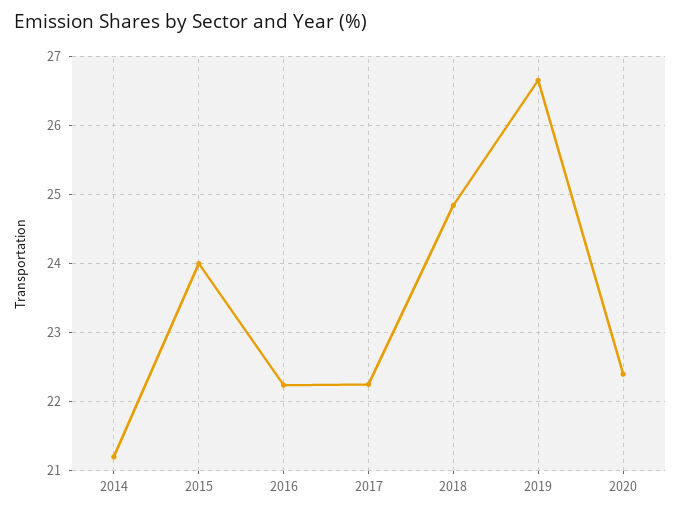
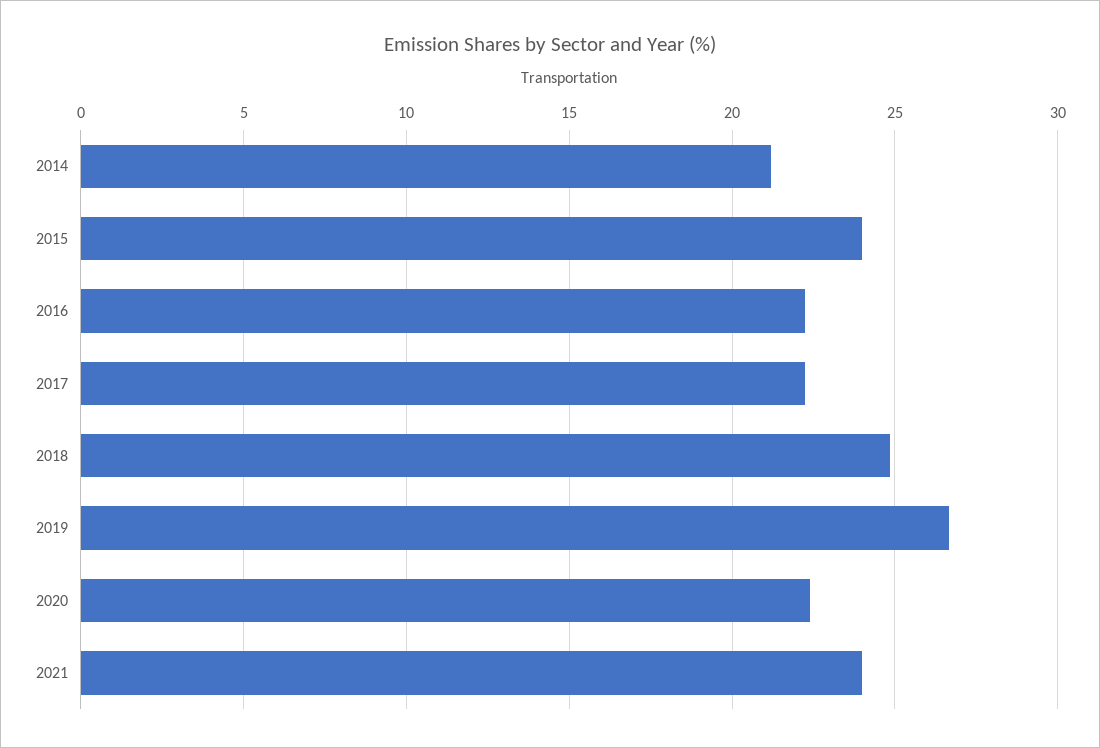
2021: none -> 24

